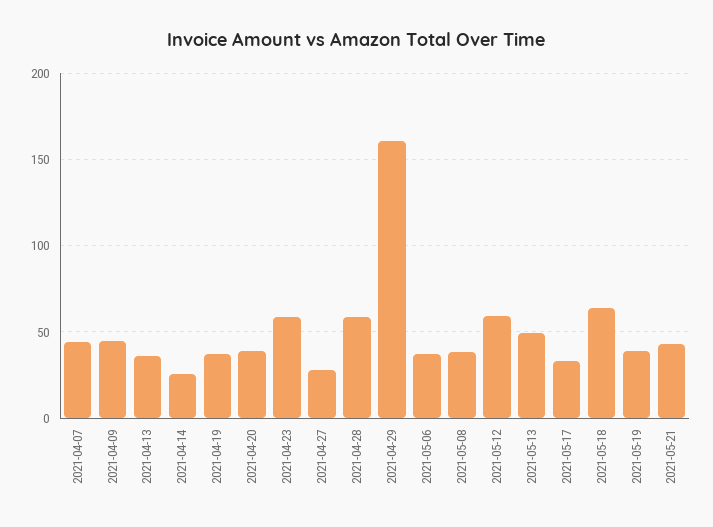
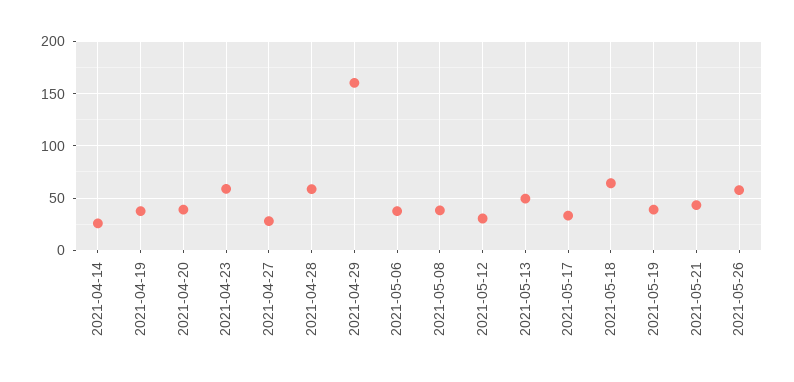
2021-04-07: 45 -> none
2021-04-09: 45 -> none
2021-04-13: 35 -> none
2021-05-12: 60 -> 30
2021-05-26: none -> 60

